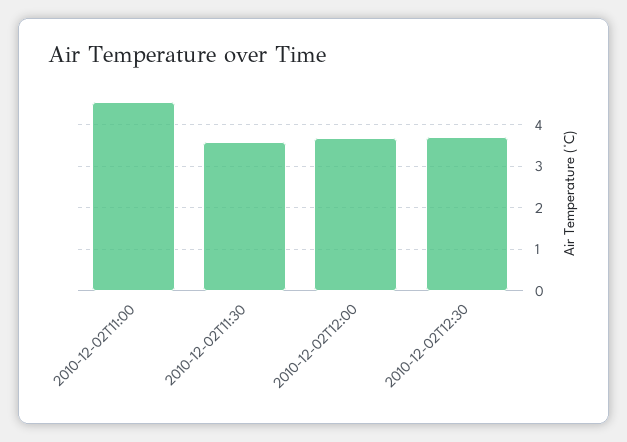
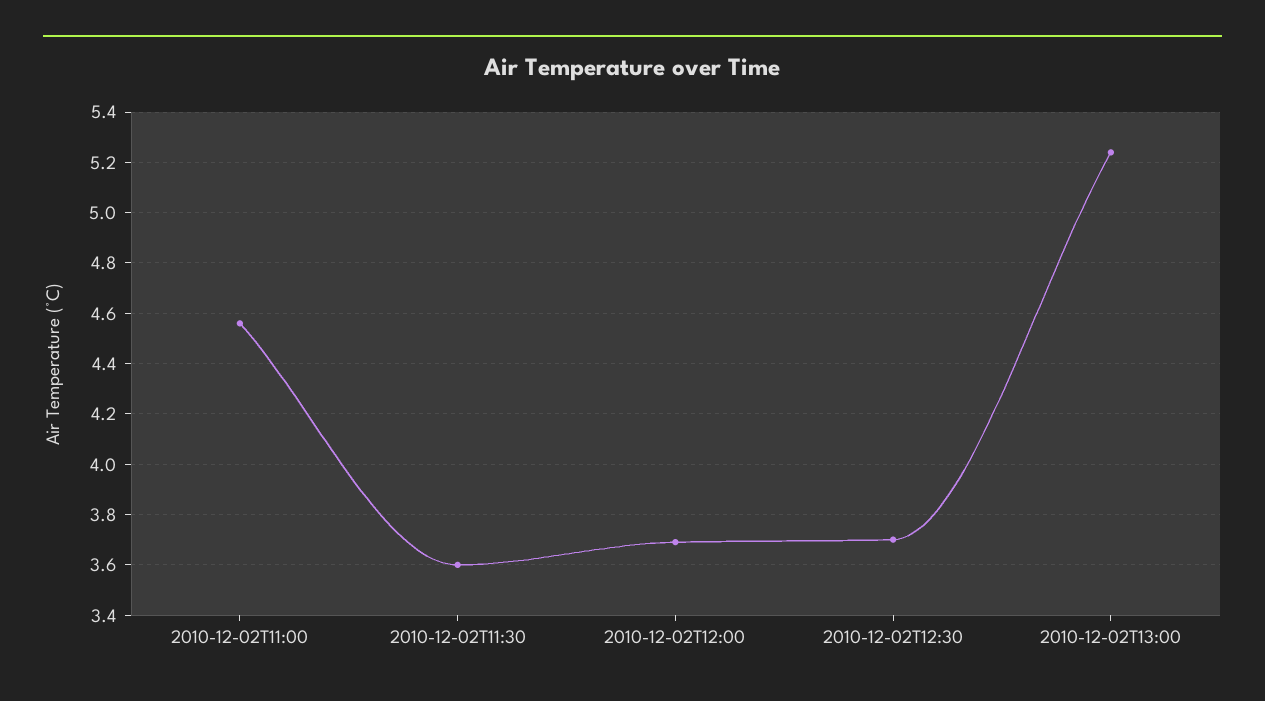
2010-12-02T13:00: none -> 5.25

